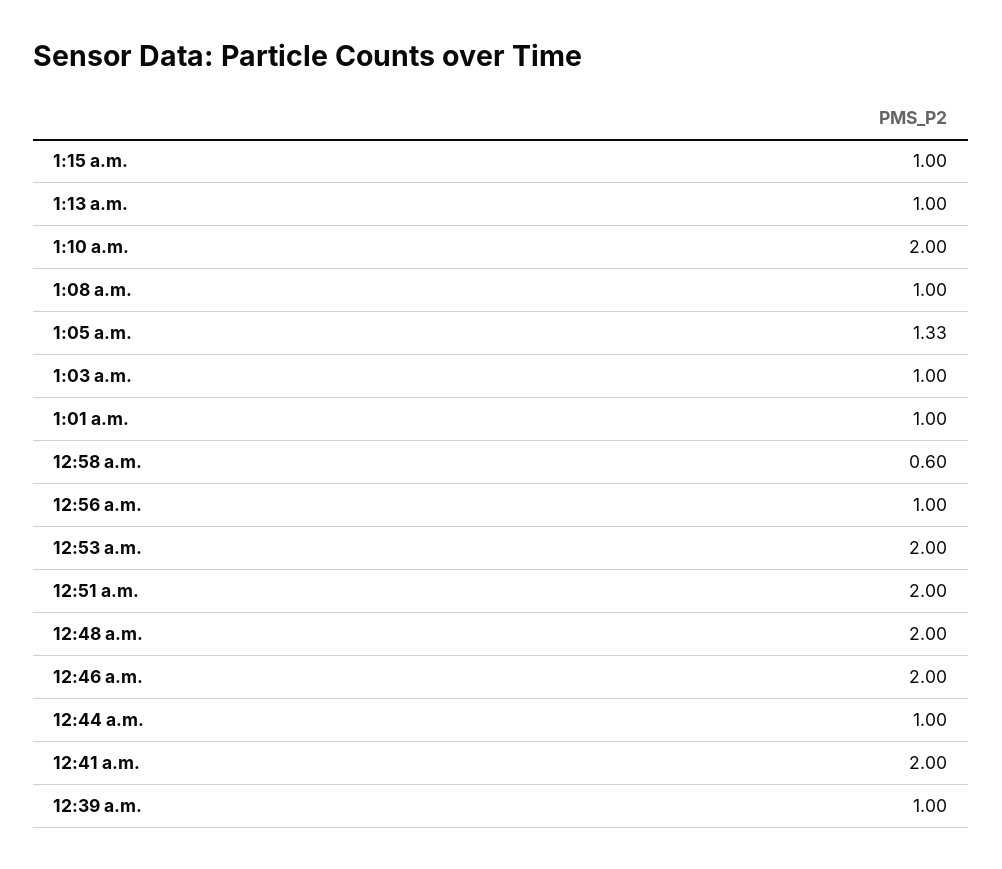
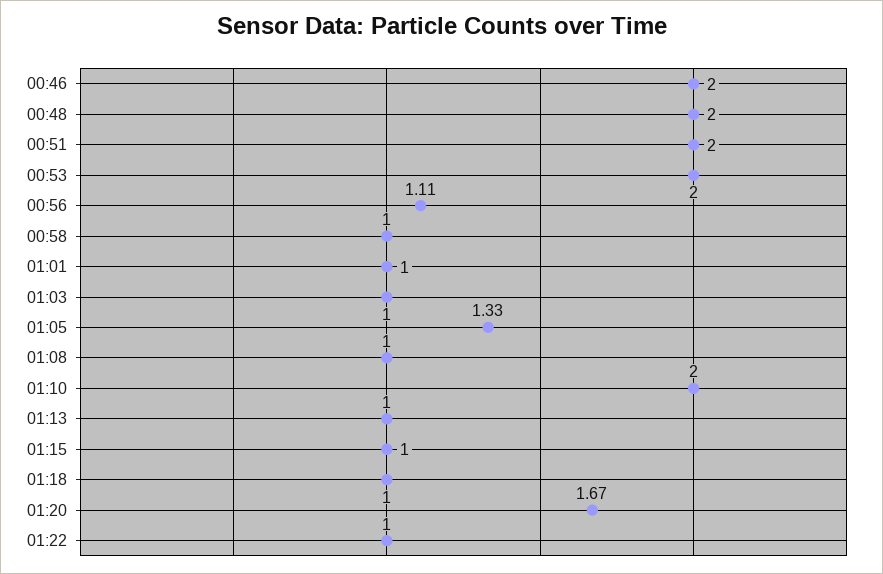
12:58 a.m.: 0.6 -> 1
12:56 a.m.: 1 -> 1.11
12:44 a.m.: 1 -> none
12:41 a.m.: 2 -> none
12:39 a.m.: 1 -> none
01:18: none -> 1
01:20: none -> 1.67
01:22: none -> 1

